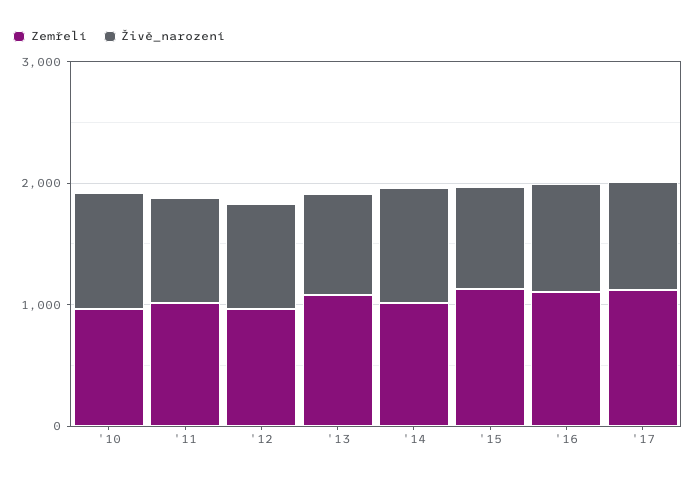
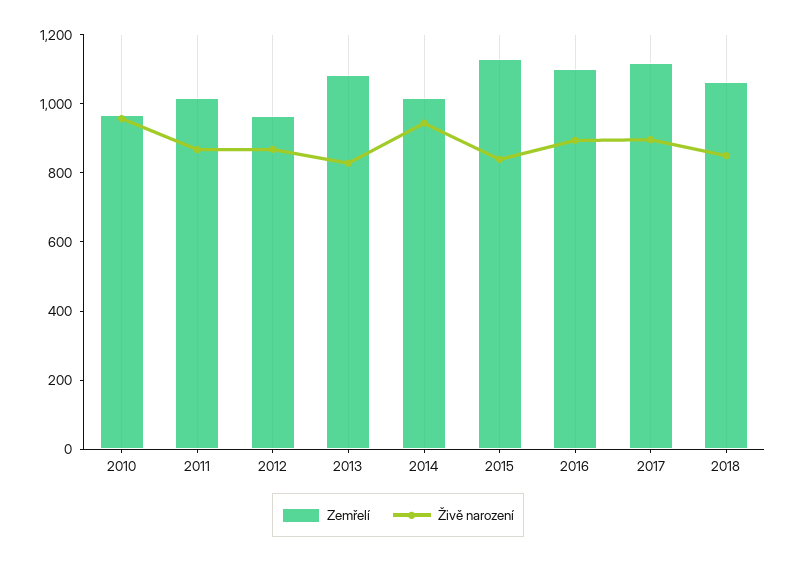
Zemřelí, 2018: none -> 1050
Živě_narození, 2018: none -> 850

